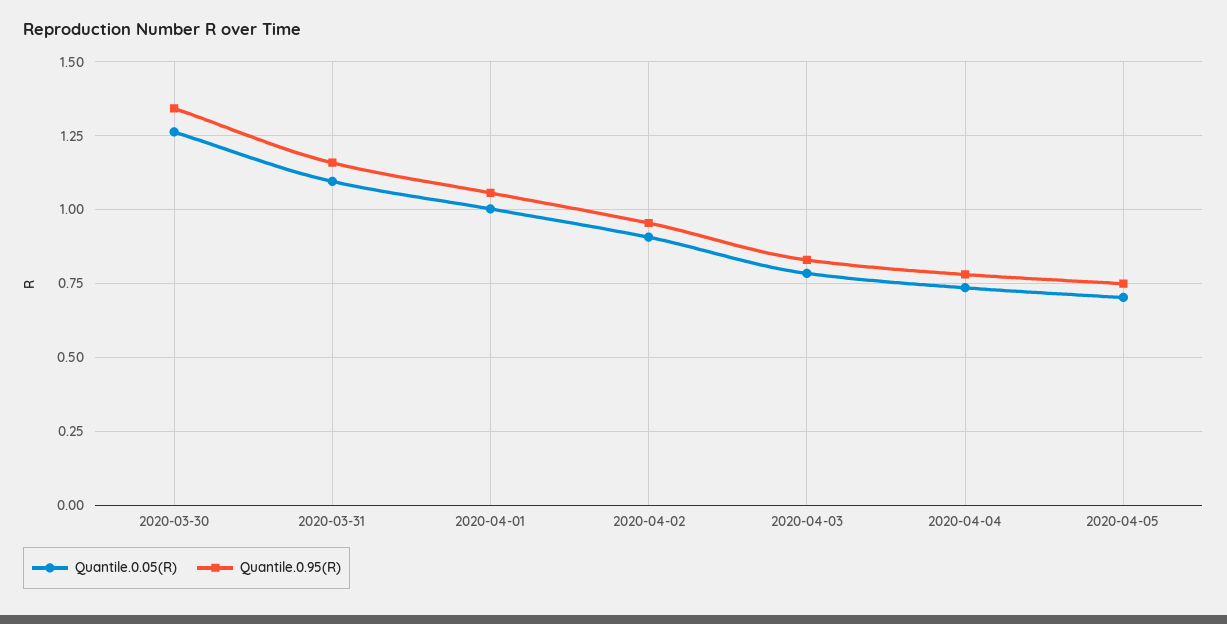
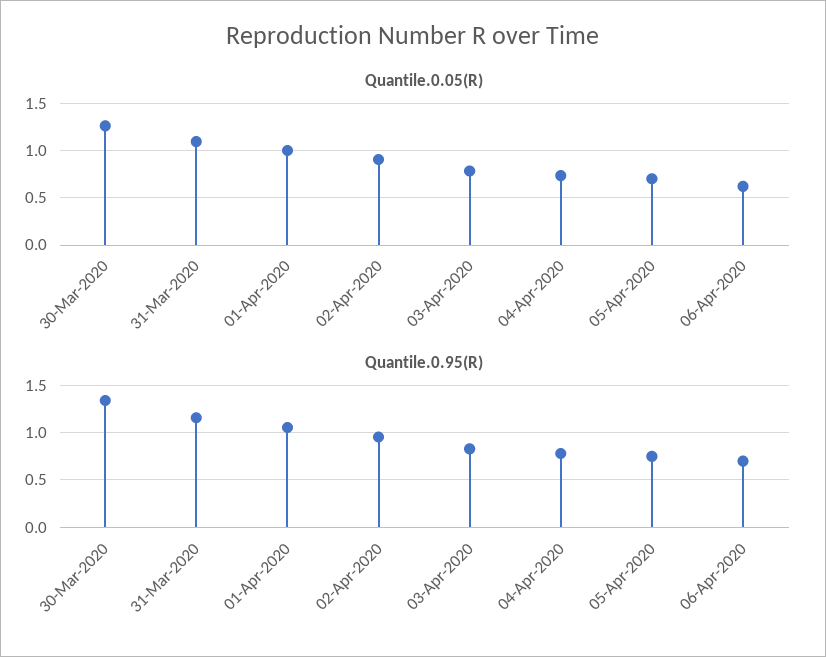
Quantile.0.05(R), 06-Apr-2020: none -> 0.6
Quantile.0.95(R), 06-Apr-2020: none -> 0.7

